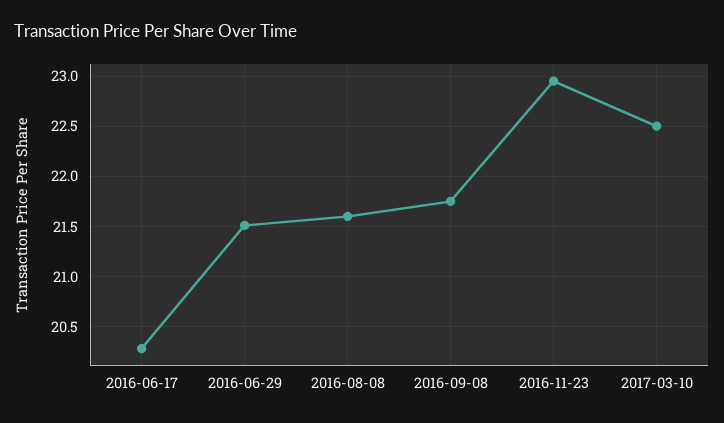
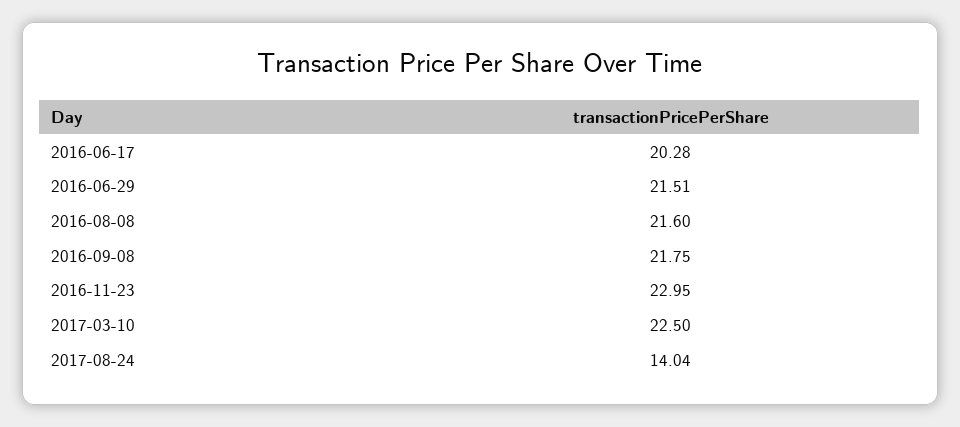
2017-08-24: none -> 14.04

